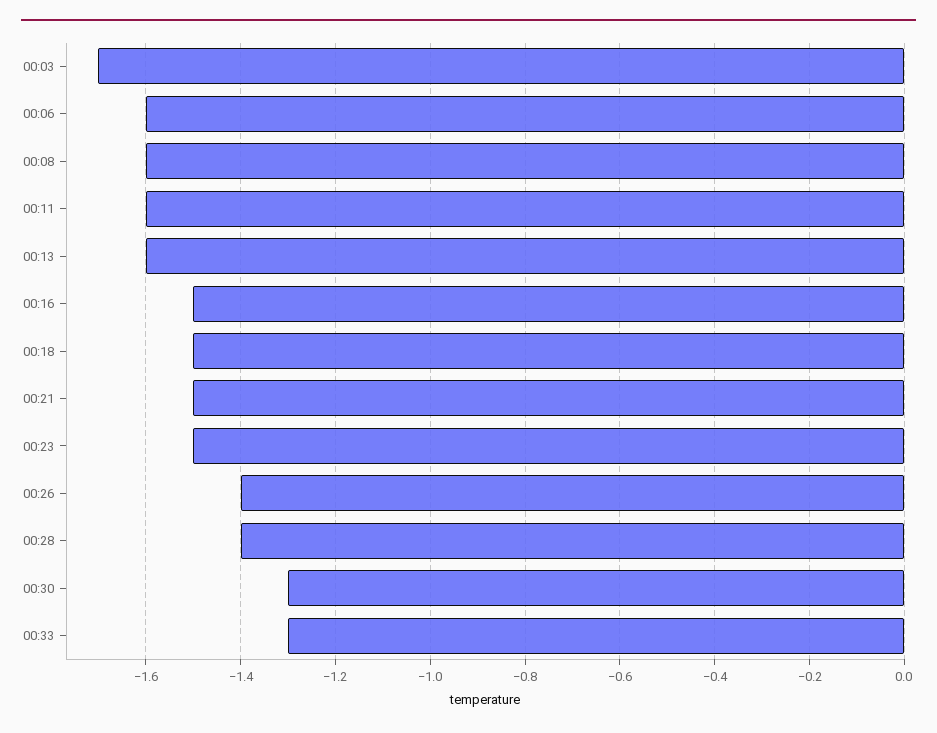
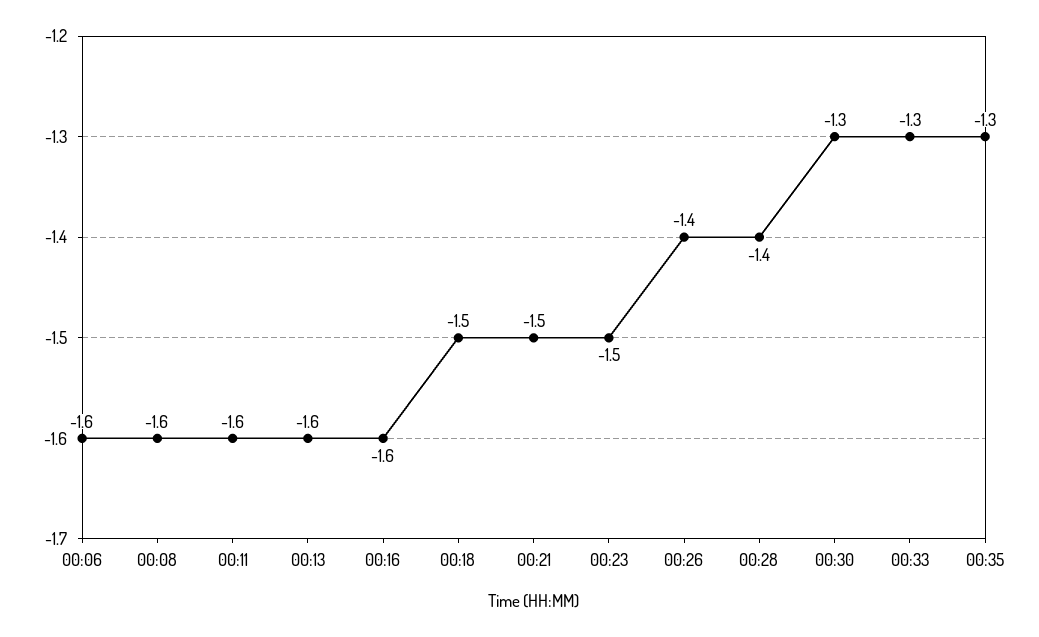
00:03: -1.7 -> none
00:16: -1.5 -> -1.6
00:35: none -> -1.3

